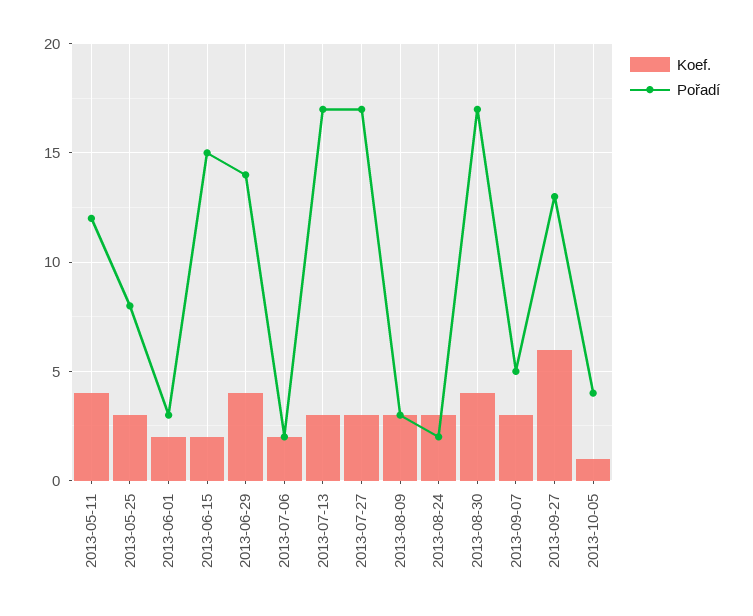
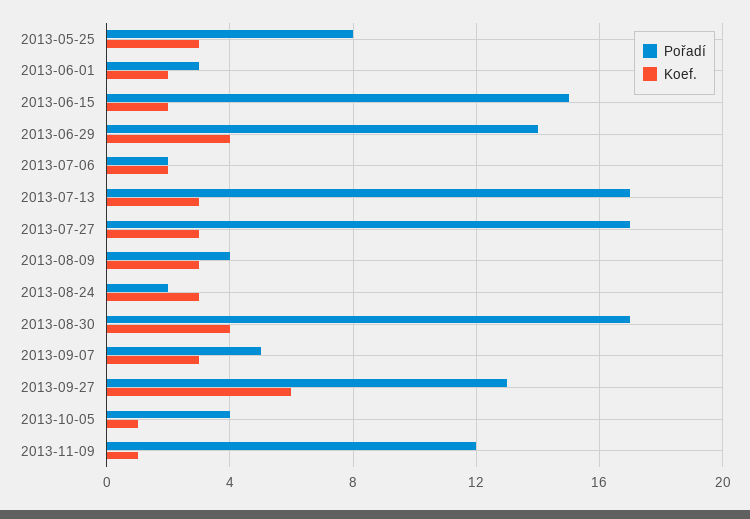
Koef., 2013-05-11: 4 -> none
Pořadí, 2013-05-11: 12 -> none
Pořadí, 2013-08-09: 3 -> 4
Pořadí, 2013-11-09: none -> 12
Koef., 2013-11-09: none -> 1

